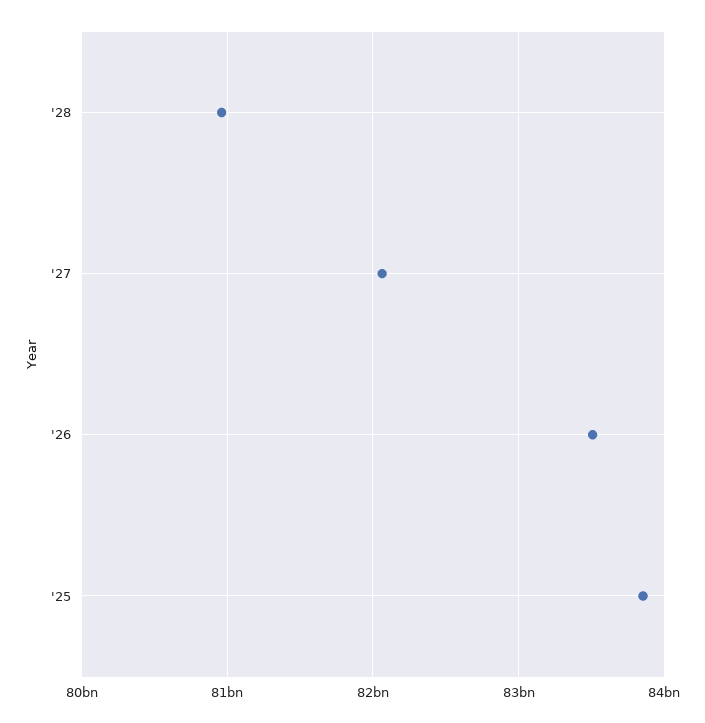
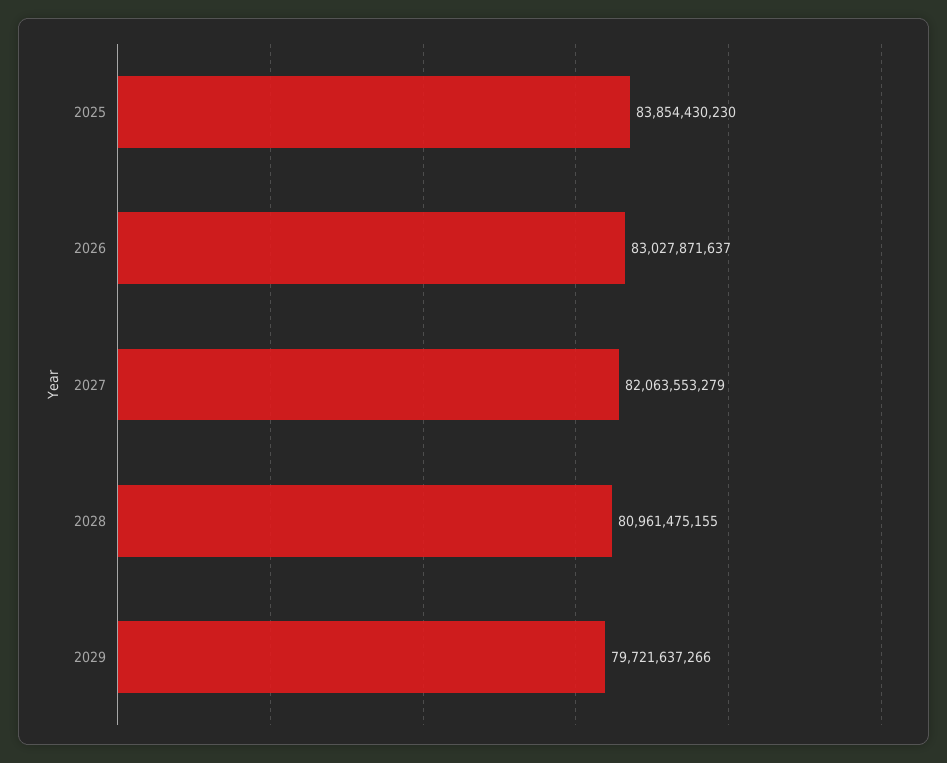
'26: 83500000000 -> 83027871637
2029: none -> 79721637266

